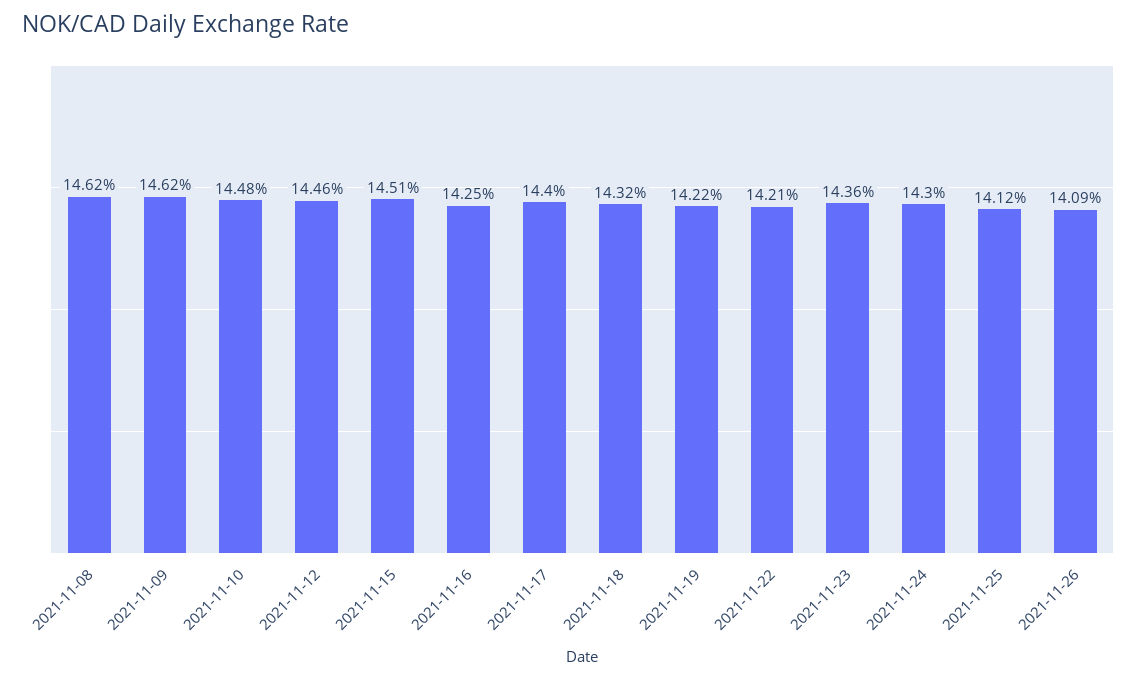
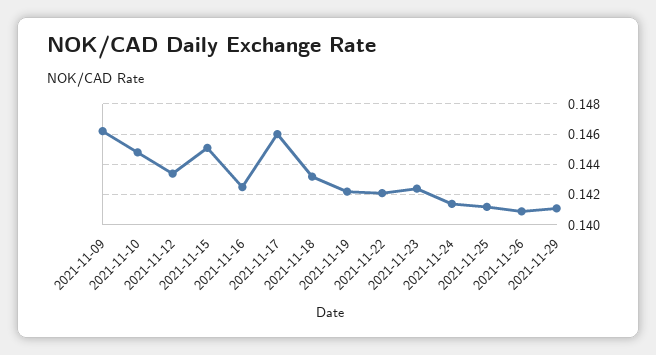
2021-11-08: 0.1462 -> none
2021-11-12: 0.1446 -> 0.1435
2021-11-17: 0.144 -> 0.146
2021-11-23: 0.1436 -> 0.1425
2021-11-24: 0.143 -> 0.1415
2021-11-29: none -> 0.141

